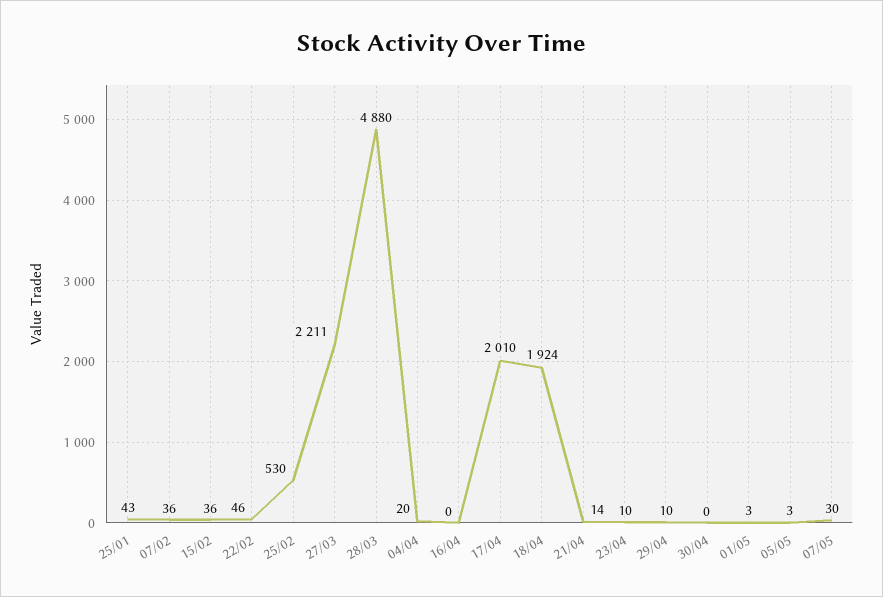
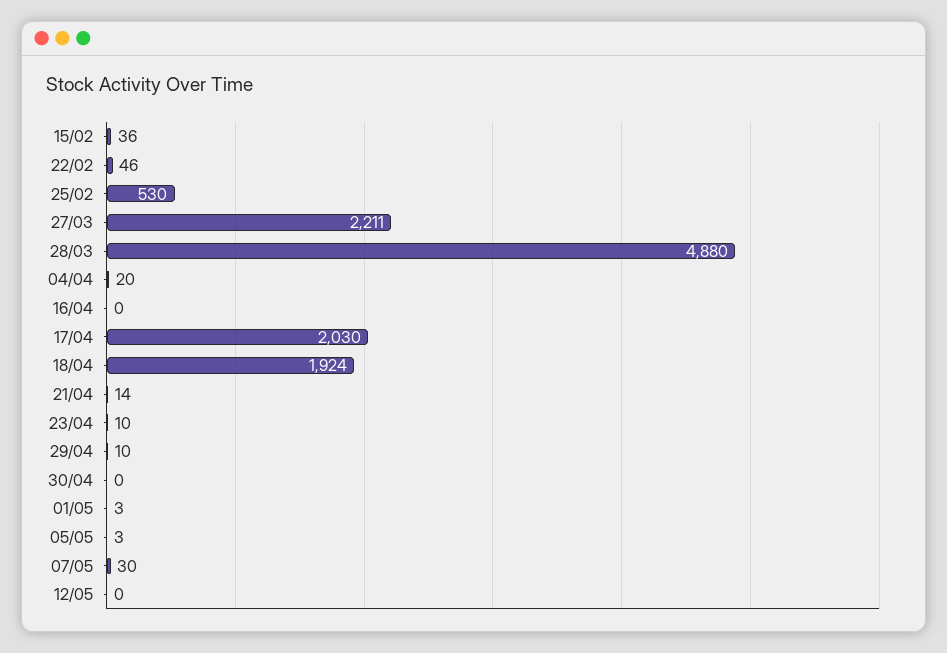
25/01: 43 -> none
07/02: 36 -> none
17/04: 2010 -> 2030
12/05: none -> 0

